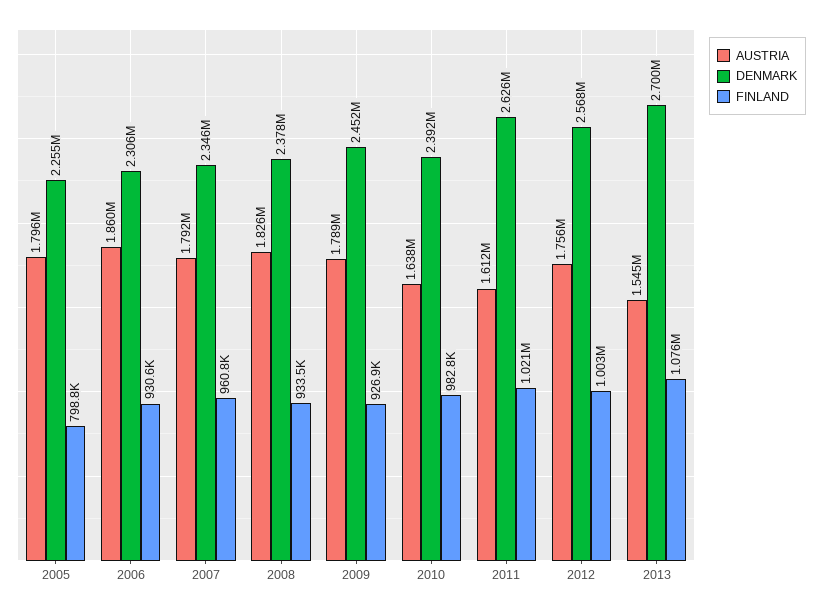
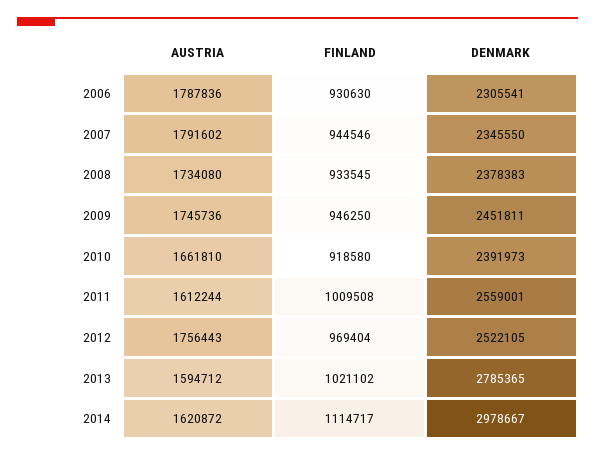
AUSTRIA, 2005: 1796000 -> none
DENMARK, 2005: 2255000 -> none
FINLAND, 2005: 798800 -> none
AUSTRIA, 2006: 1860000 -> 1787836
FINLAND, 2007: 960800 -> 944546
AUSTRIA, 2008: 1826000 -> 1734080
AUSTRIA, 2009: 1789000 -> 1745736
FINLAND, 2009: 926900 -> 946250
AUSTRIA, 2010: 1638000 -> 1661810
FINLAND, 2010: 982800 -> 918580
DENMARK, 2011: 2626000 -> 2559001
FINLAND, 2011: 1021000 -> 1009508
DENMARK, 2012: 2568000 -> 2522105
FINLAND, 2012: 1003000 -> 969404
AUSTRIA, 2013: 1545000 -> 1594712
DENMARK, 2013: 2700000 -> 2785365
FINLAND, 2013: 1076000 -> 1021102
AUSTRIA, 2014: none -> 1620872
FINLAND, 2014: none -> 1114717
DENMARK, 2014: none -> 2978667

